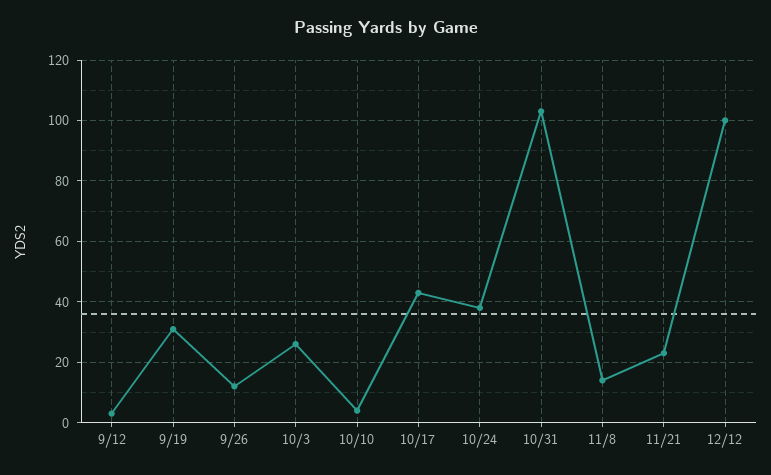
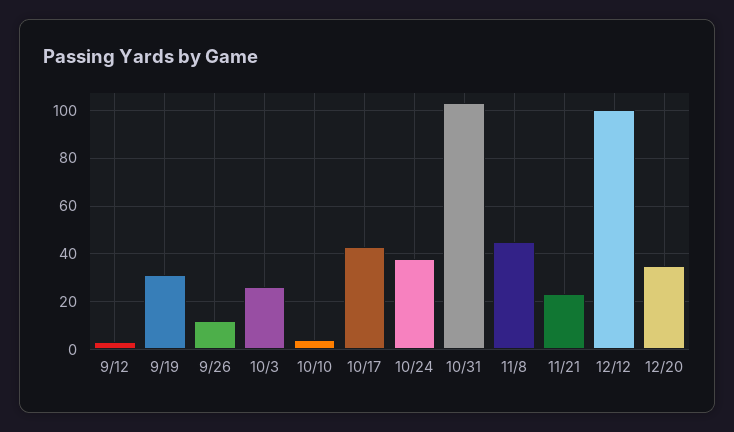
11/8: 15 -> 45
12/20: none -> 35

